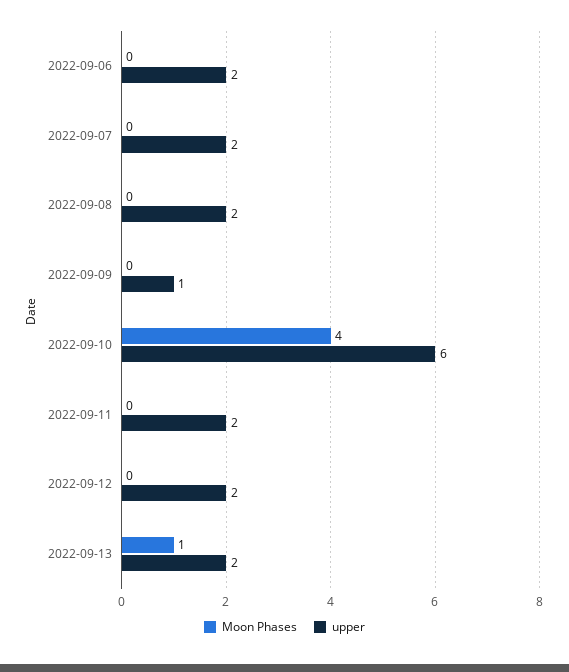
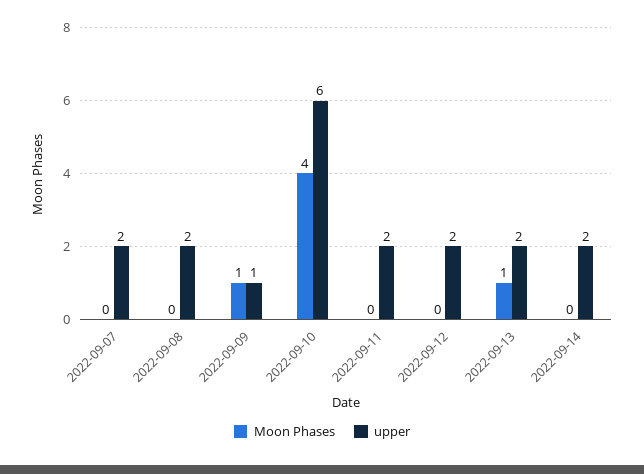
Moon Phases, 2022-09-06: 0 -> none
upper, 2022-09-06: 2 -> none
Moon Phases, 2022-09-09: 0 -> 1
Moon Phases, 2022-09-14: none -> 0
upper, 2022-09-14: none -> 2

